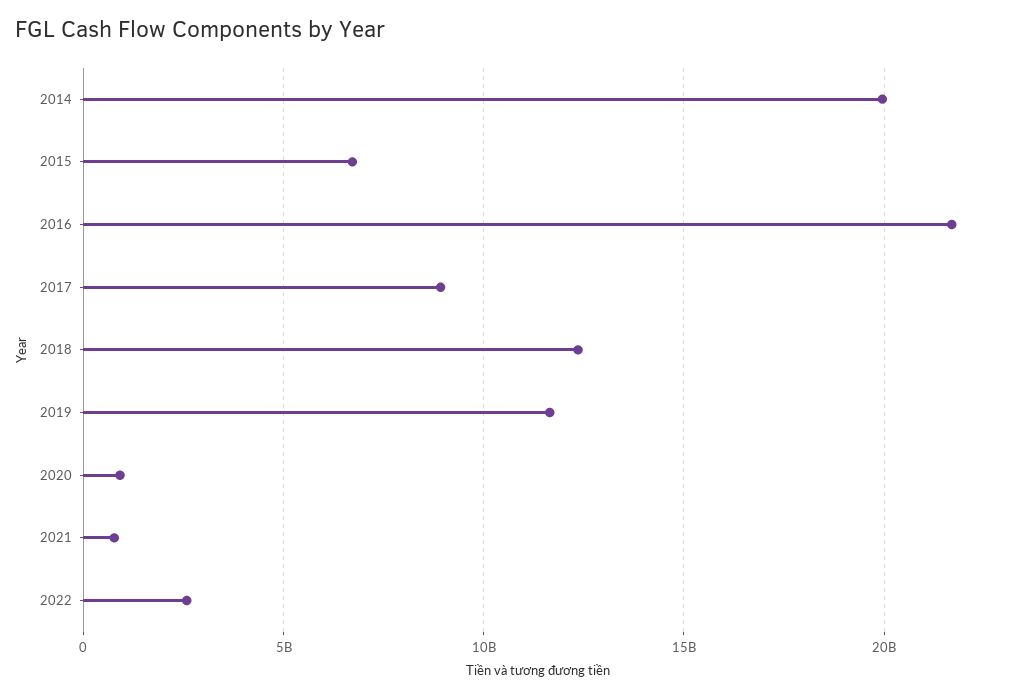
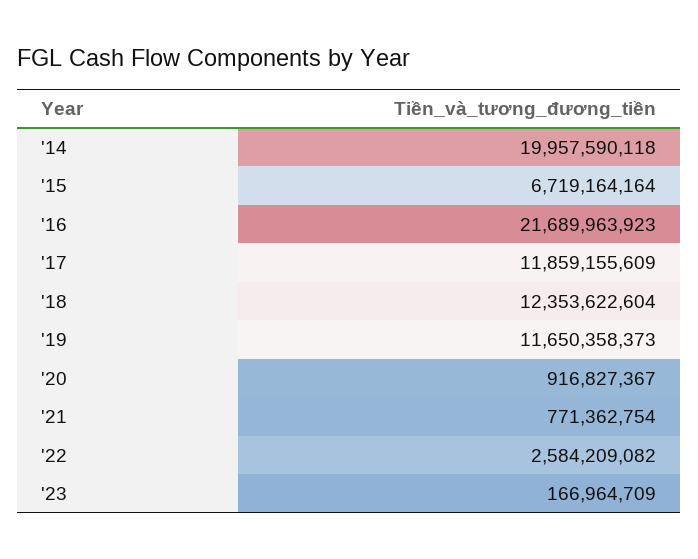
2017: 9000000000 -> 11859155609
'23: none -> 166964709

